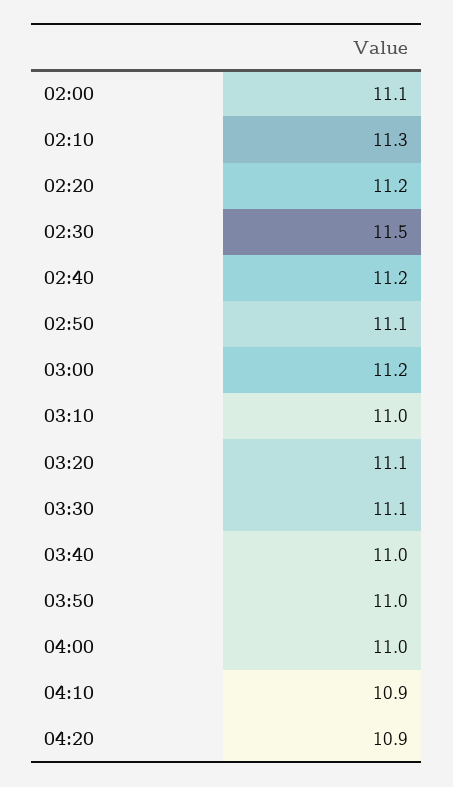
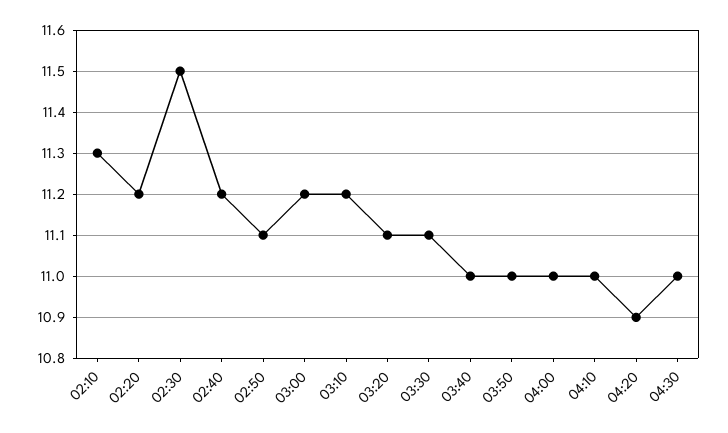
02:00: 11.1 -> none
03:10: 11 -> 11.2
04:10: 10.9 -> 11
04:30: none -> 11

